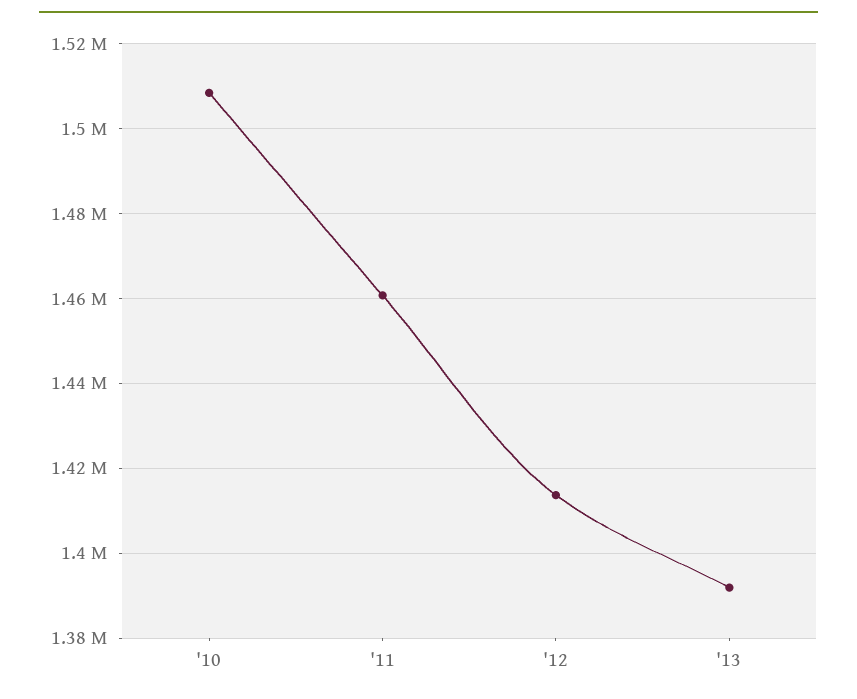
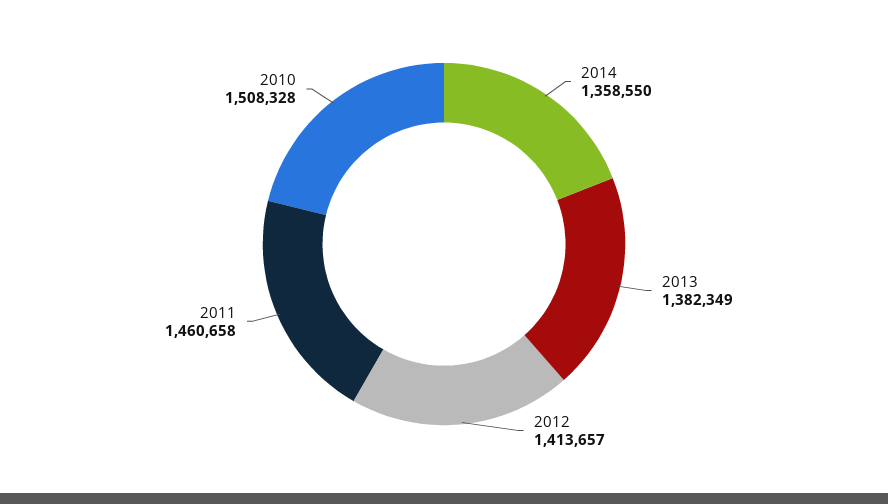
'13: 1392000 -> 1382349
2014: none -> 1358550

